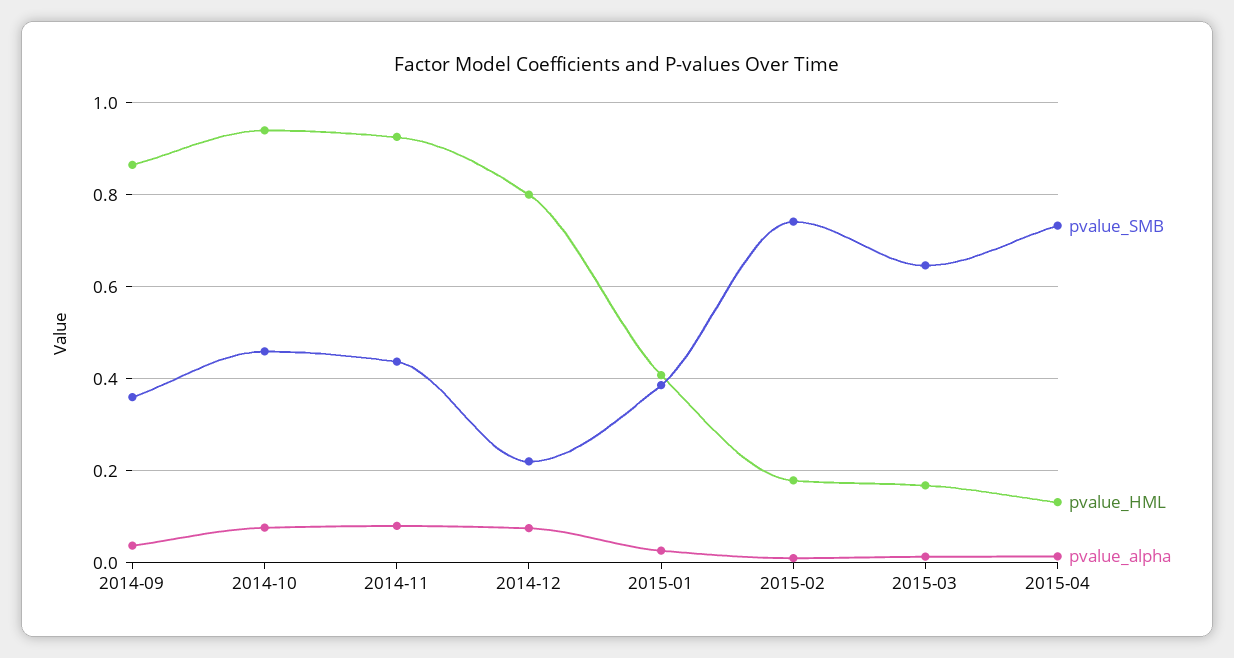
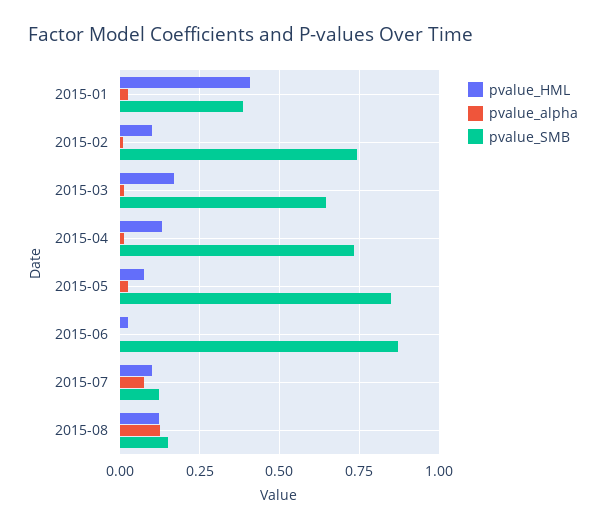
pvalue_SMB, 2014-09: 0.36 -> none
pvalue_HML, 2014-09: 0.86 -> none
pvalue_alpha, 2014-09: 0.04 -> none
pvalue_SMB, 2014-10: 0.46 -> none
pvalue_HML, 2014-10: 0.94 -> none
pvalue_alpha, 2014-10: 0.08 -> none
pvalue_SMB, 2014-11: 0.44 -> none
pvalue_HML, 2014-11: 0.92 -> none
pvalue_alpha, 2014-11: 0.08 -> none
pvalue_SMB, 2014-12: 0.22 -> none
pvalue_HML, 2014-12: 0.8 -> none
pvalue_alpha, 2014-12: 0.08 -> none
pvalue_HML, 2015-02: 0.18 -> 0.1
pvalue_HML, 2015-05: none -> 0.075
pvalue_alpha, 2015-05: none -> 0.025
pvalue_SMB, 2015-05: none -> 0.85
pvalue_HML, 2015-06: none -> 0.025
pvalue_alpha, 2015-06: none -> 0
pvalue_SMB, 2015-06: none -> 0.875
pvalue_HML, 2015-07: none -> 0.1
pvalue_alpha, 2015-07: none -> 0.075
pvalue_SMB, 2015-07: none -> 0.125
pvalue_HML, 2015-08: none -> 0.125
pvalue_alpha, 2015-08: none -> 0.125
pvalue_SMB, 2015-08: none -> 0.15

